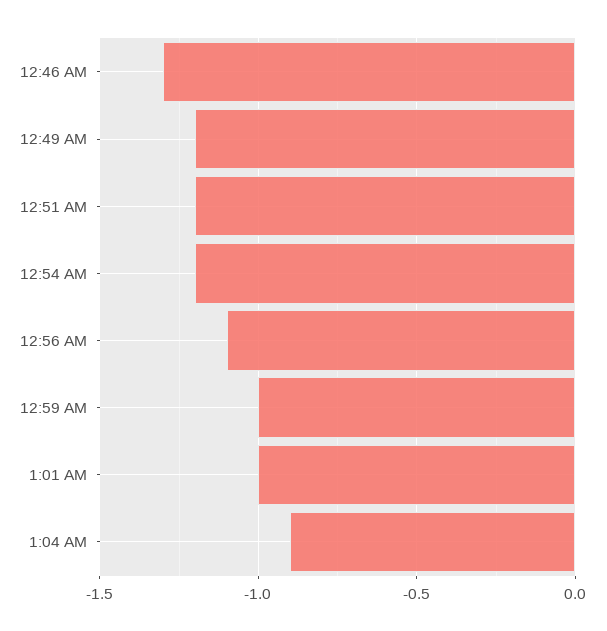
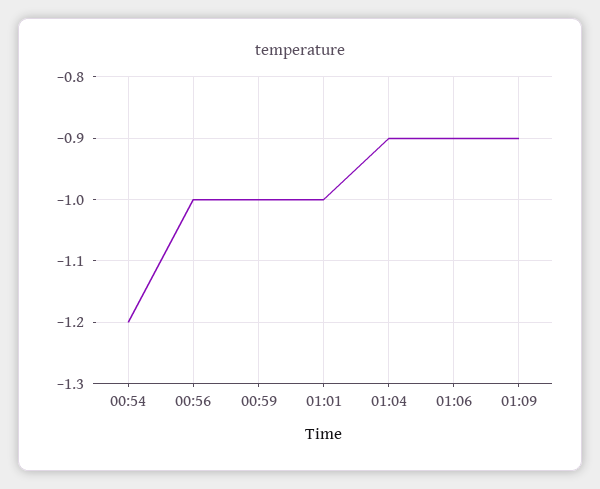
12:46 AM: -1.3 -> none
12:49 AM: -1.2 -> none
12:51 AM: -1.2 -> none
12:56 AM: -1.1 -> -1
01:06: none -> -0.9
01:09: none -> -0.9

